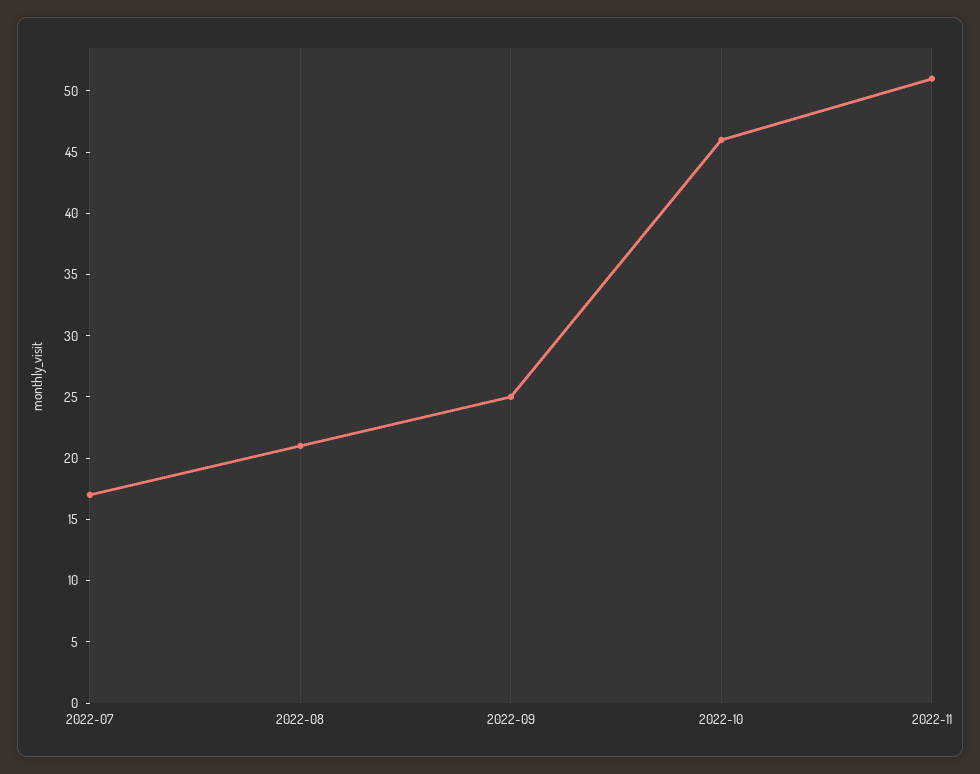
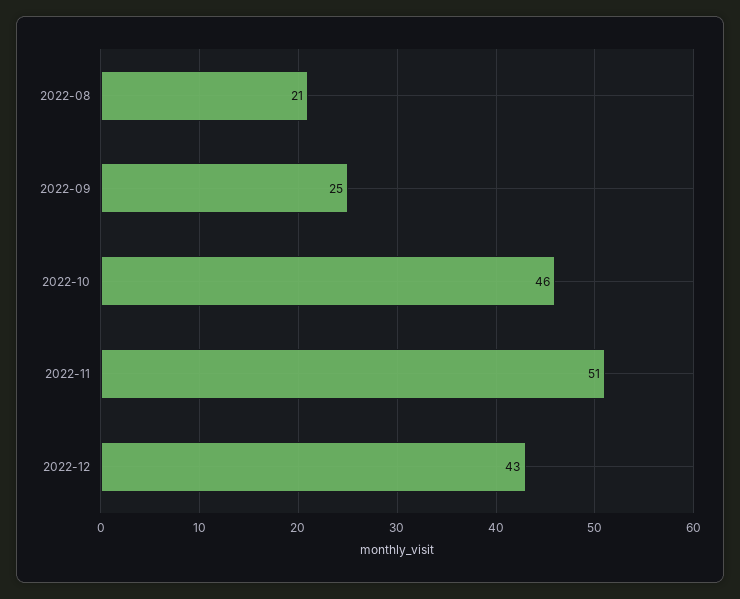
2022-07: 17 -> none
2022-12: none -> 43

